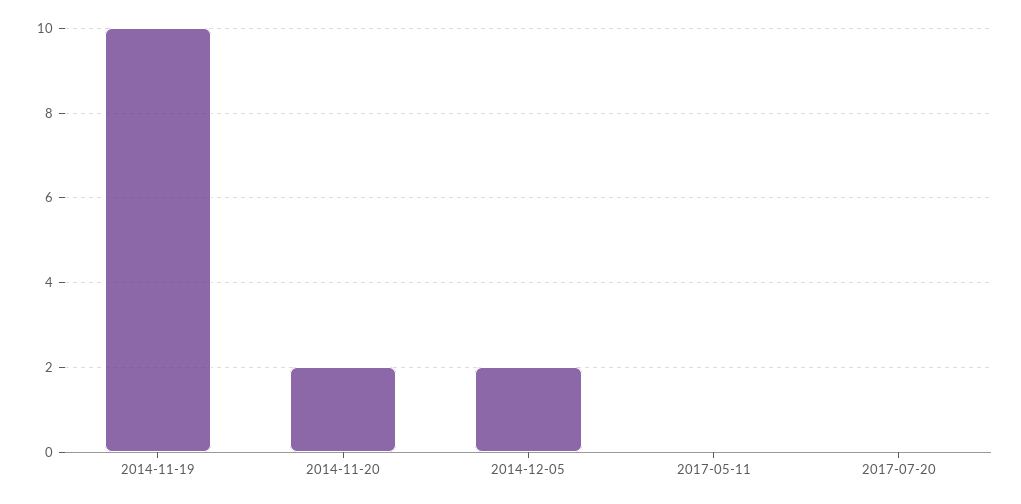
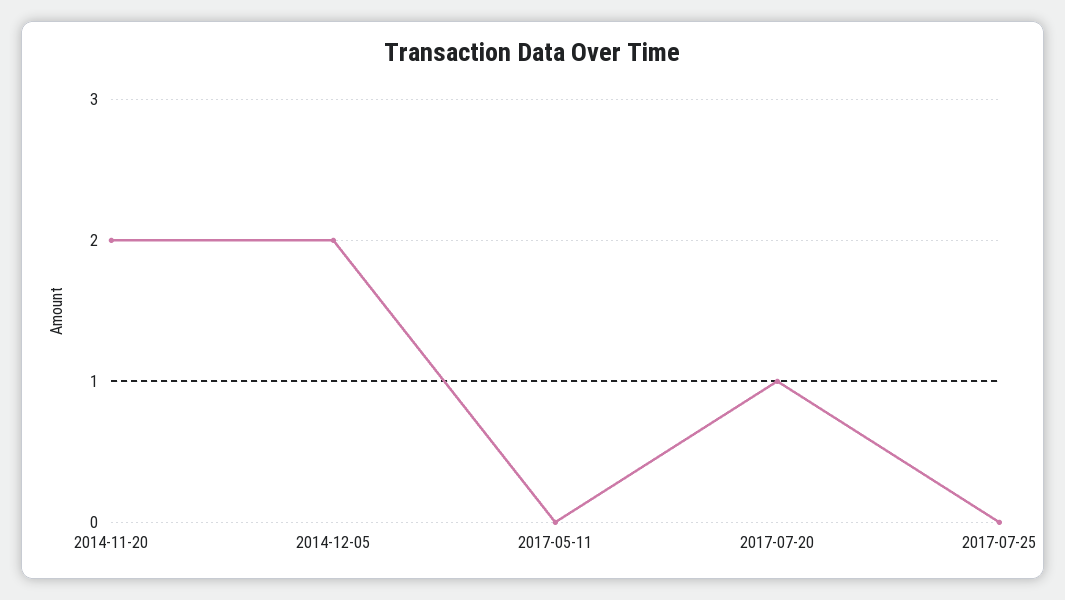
2014-11-19: 10 -> none
2017-07-20: 0 -> 1
2017-07-25: none -> 0

